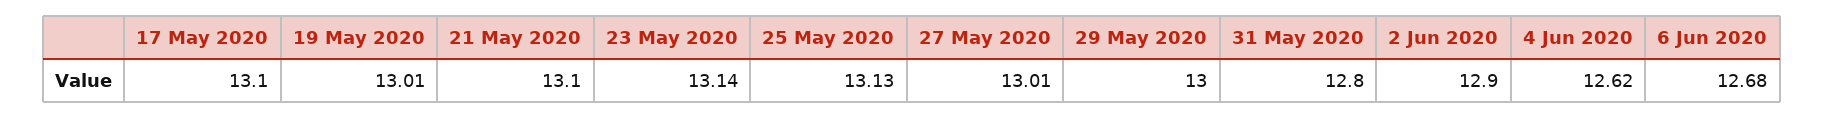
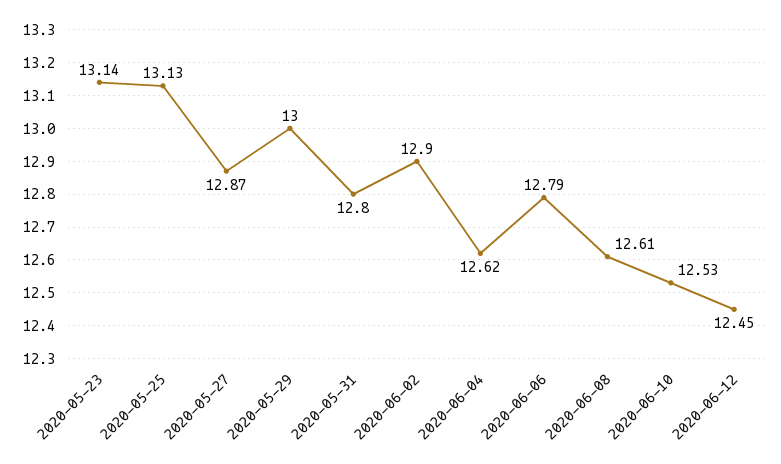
17 May 2020: 13.1 -> none
19 May 2020: 13.01 -> none
21 May 2020: 13.1 -> none
27 May 2020: 13.01 -> 12.87
6 Jun 2020: 12.68 -> 12.79
2020-06-08: none -> 12.61
2020-06-10: none -> 12.53
2020-06-12: none -> 12.45

